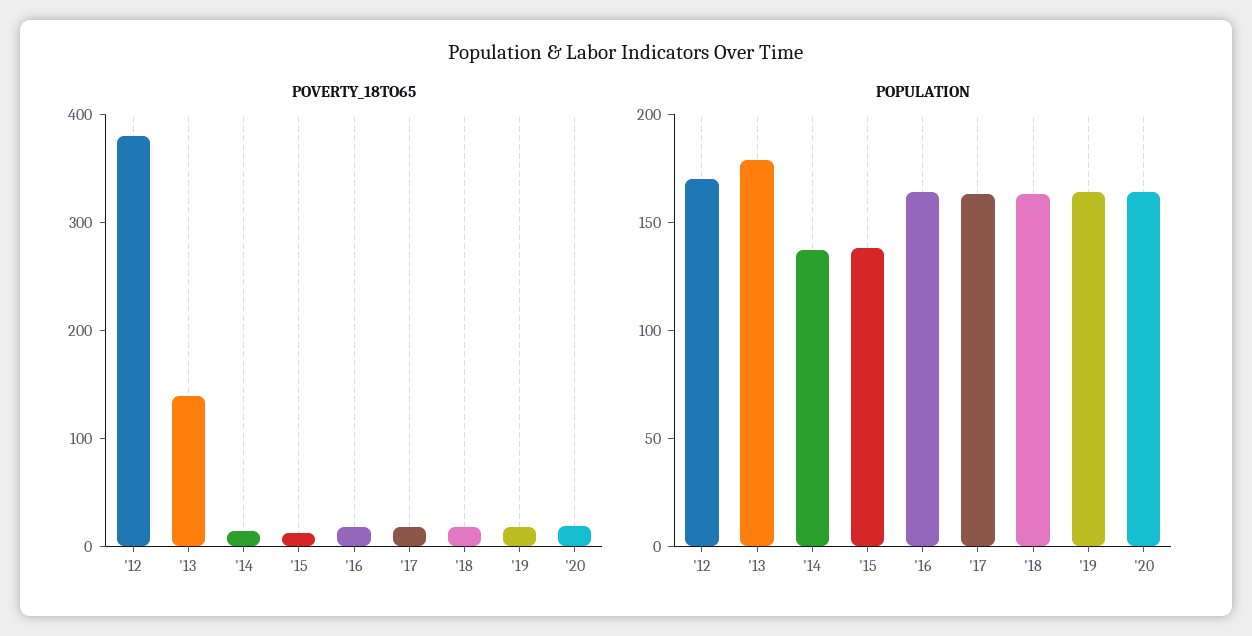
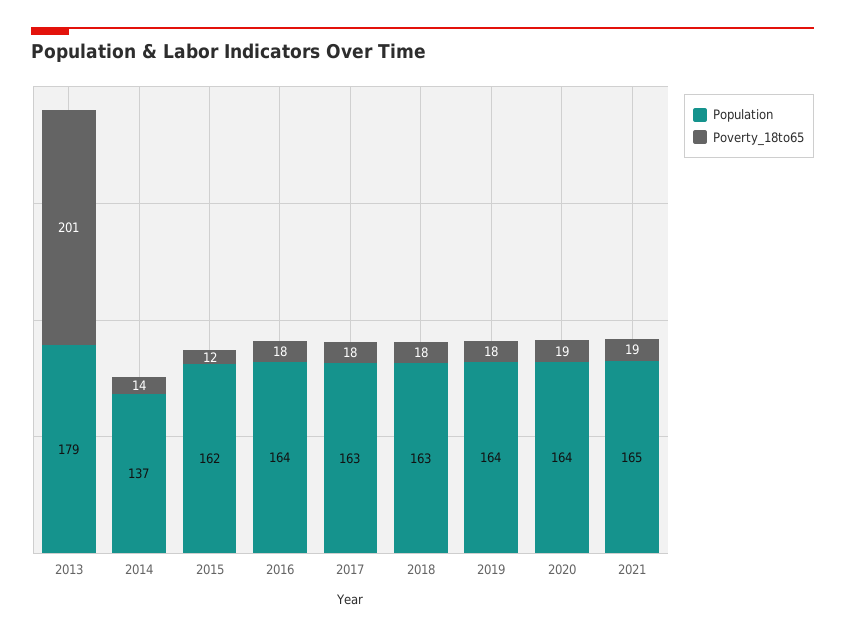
POVERTY_18TO65, '12: 380 -> none
POVERTY_18TO65, '13: 140 -> 201
POPULATION, '12: 170 -> none
POPULATION, '15: 140 -> 162
POPULATION, 2021: none -> 165
POVERTY_18TO65, 2021: none -> 19

